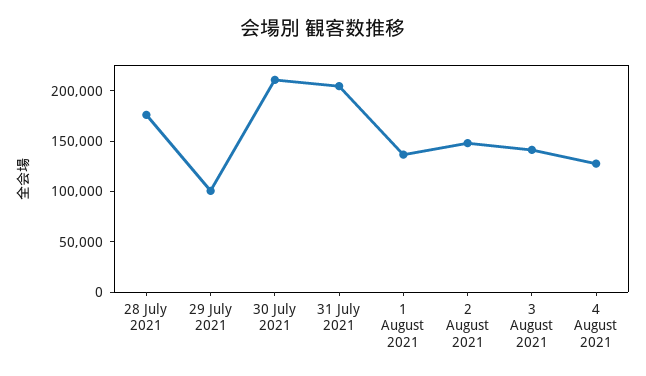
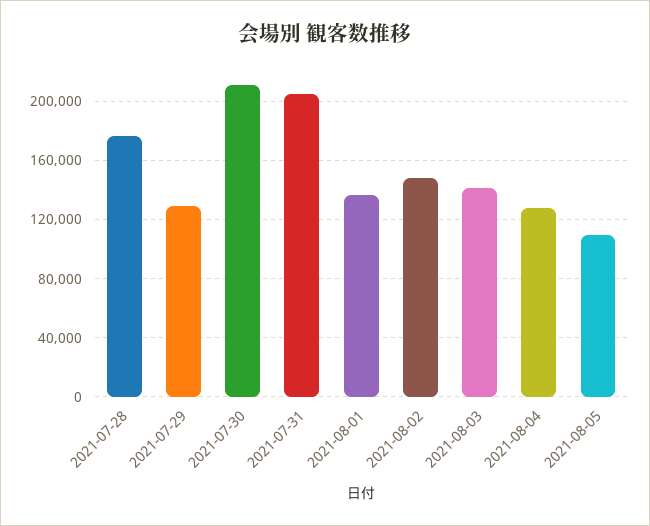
29 July 2021: 100000 -> 130000
2021-08-05: none -> 110000

